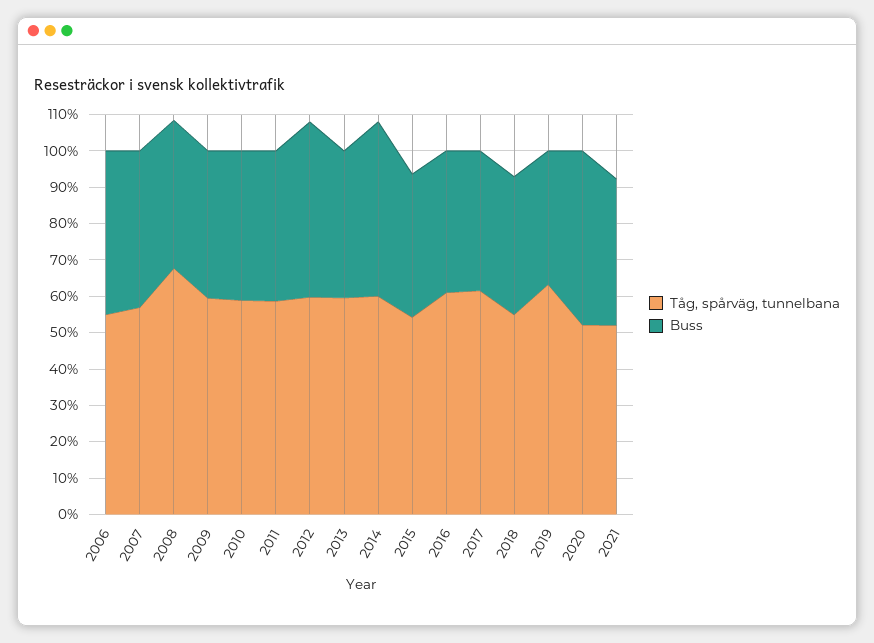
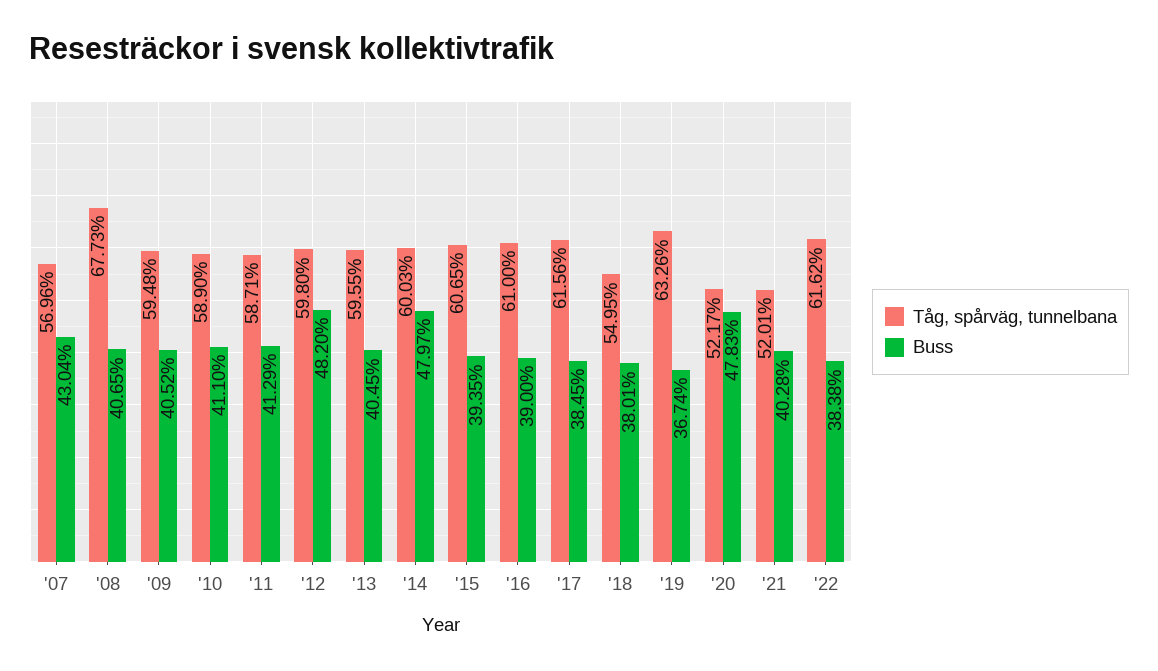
Tåg, spårväg, tunnelbana, 2006: 55 -> none
Buss, 2006: 45 -> none
Tåg, spårväg, tunnelbana, 2015: 55 -> 60.65
Tåg, spårväg, tunnelbana, '22: none -> 61.62
Buss, '22: none -> 38.38

